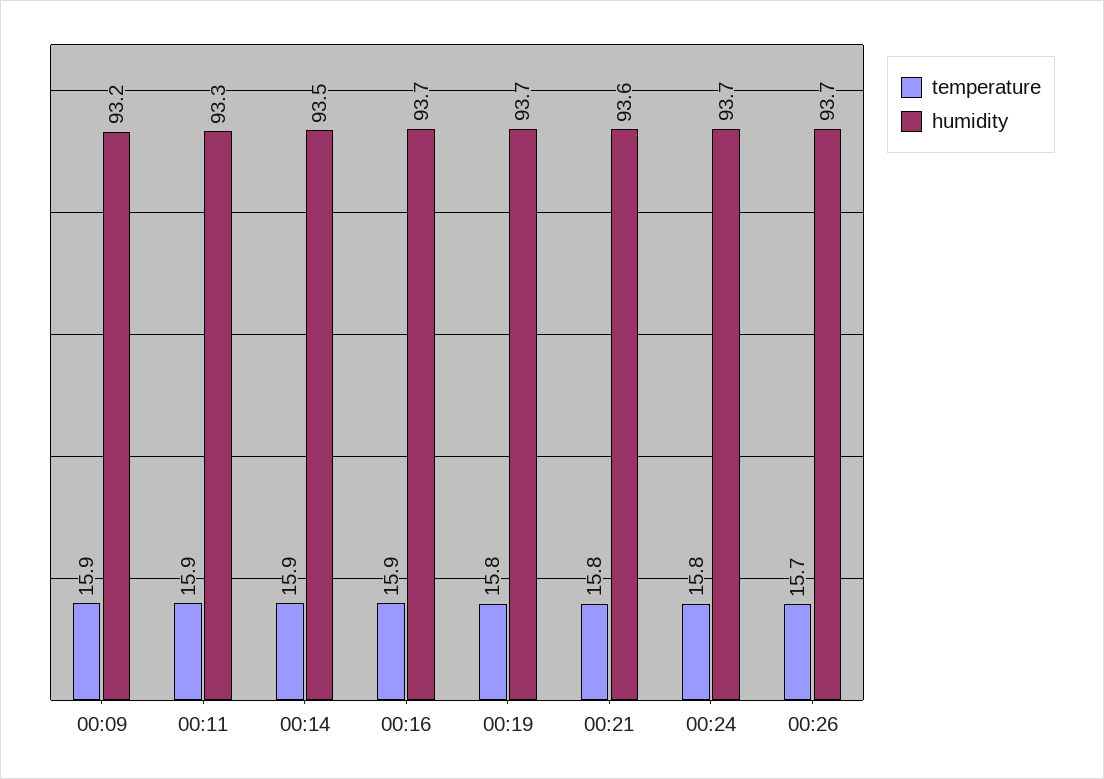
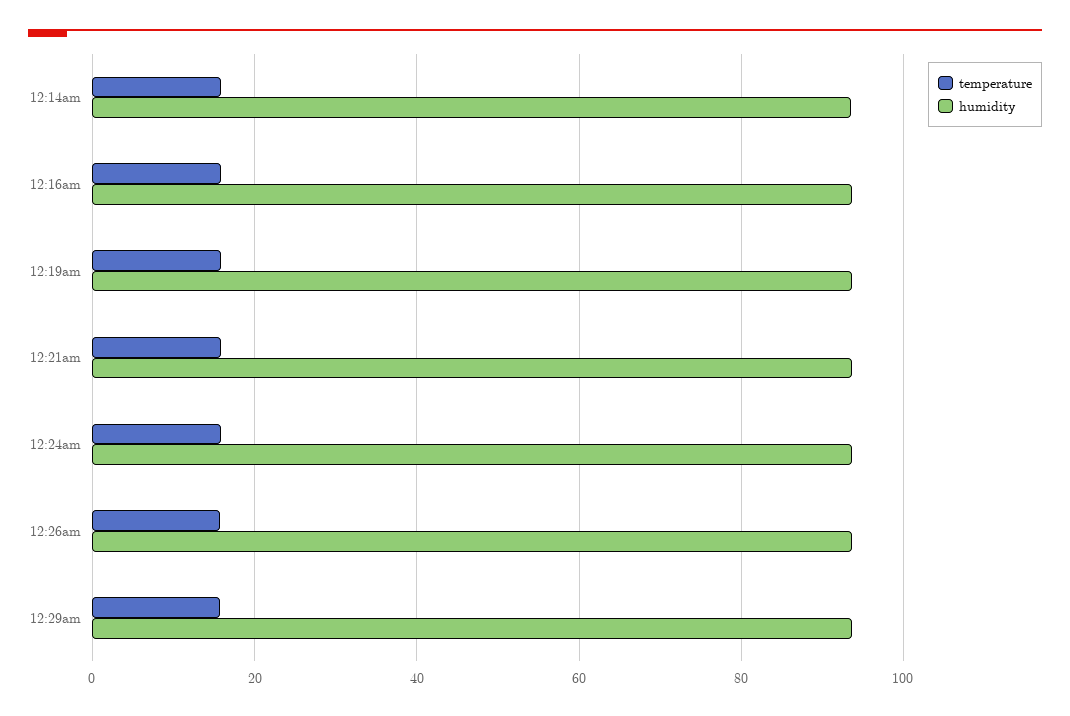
temperature, 00:09: 15.9 -> none
humidity, 00:09: 93.2 -> none
temperature, 00:11: 15.9 -> none
humidity, 00:11: 93.3 -> none
temperature, 12:29am: none -> 16
humidity, 12:29am: none -> 94

